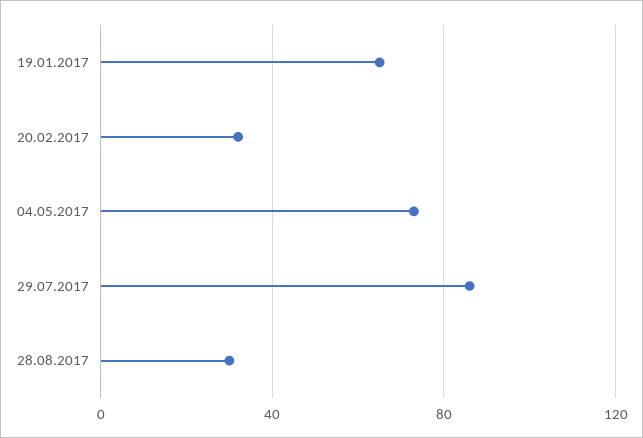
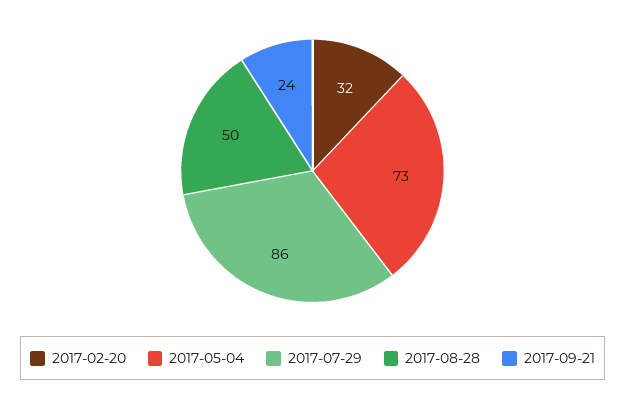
19.01.2017: 65 -> none
28.08.2017: 30 -> 50
2017-09-21: none -> 24

